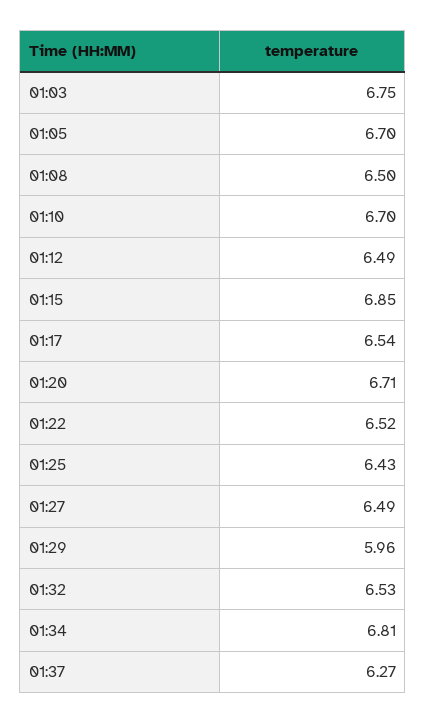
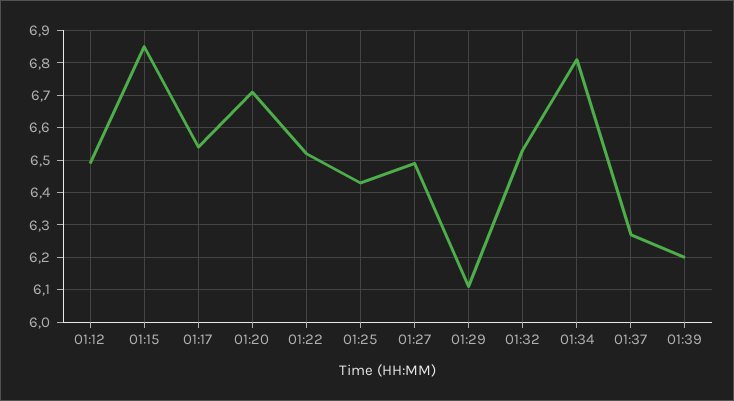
01:03: 6.75 -> none
01:05: 6.7 -> none
01:08: 6.5 -> none
01:10: 6.7 -> none
01:29: 5.96 -> 6.1
01:39: none -> 6.2

